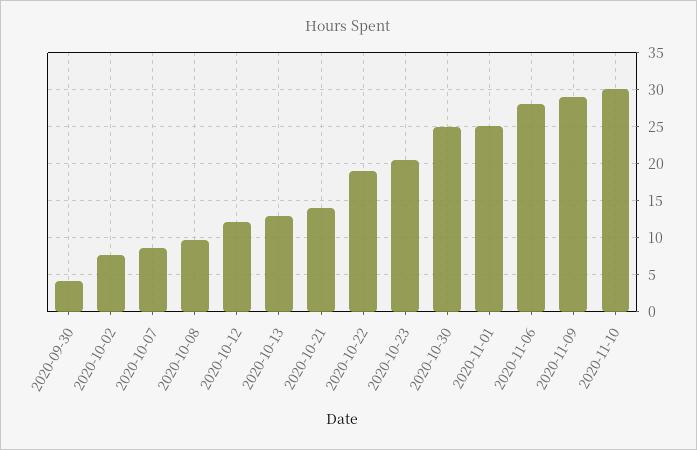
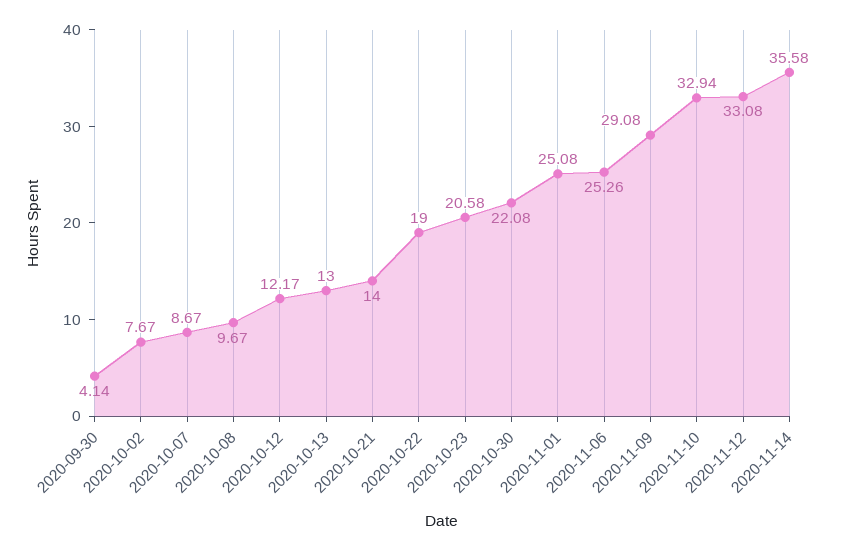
2020-10-30: 25 -> 22.08
2020-11-06: 28 -> 25.26
2020-11-10: 30 -> 32.94
2020-11-12: none -> 33.08
2020-11-14: none -> 35.58

